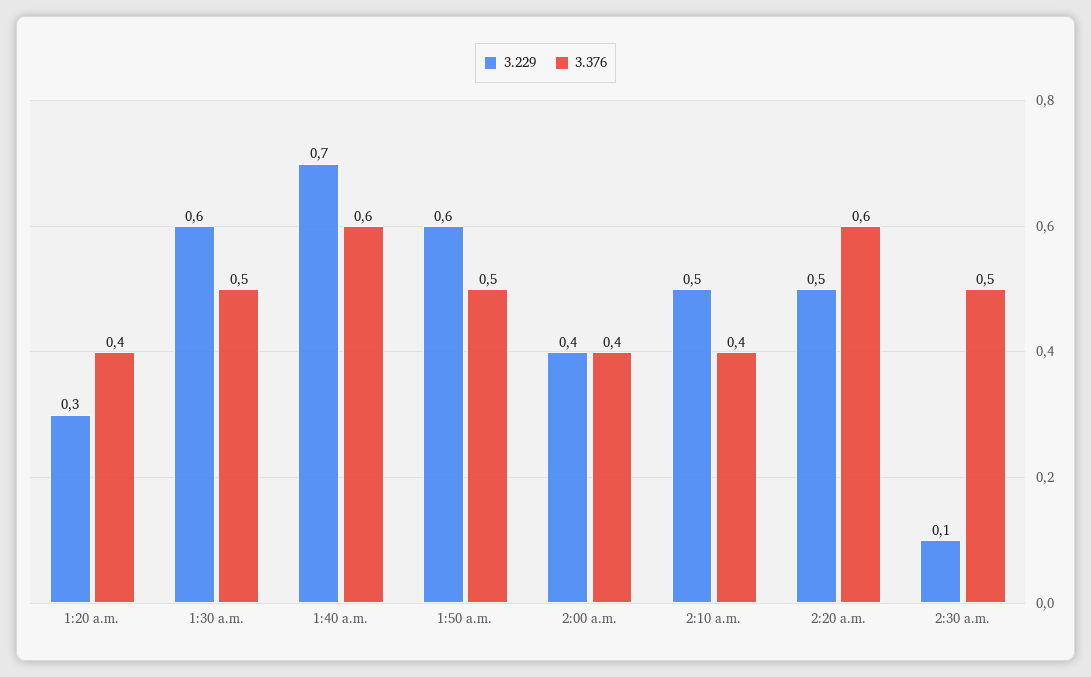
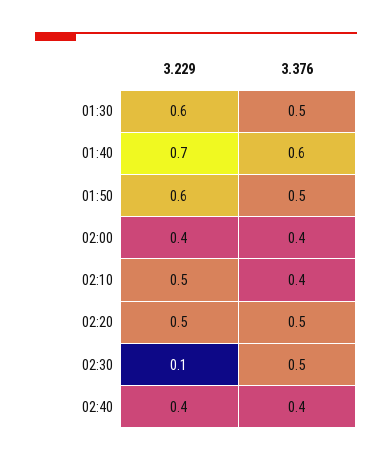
3.229, 1:20 a.m.: 0.3 -> none
3.376, 1:20 a.m.: 0.4 -> none
3.376, 2:20 a.m.: 0.6 -> 0.5
3.229, 02:40: none -> 0.4
3.376, 02:40: none -> 0.4

